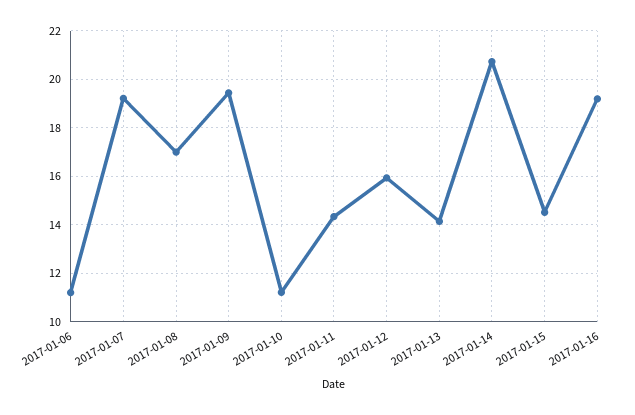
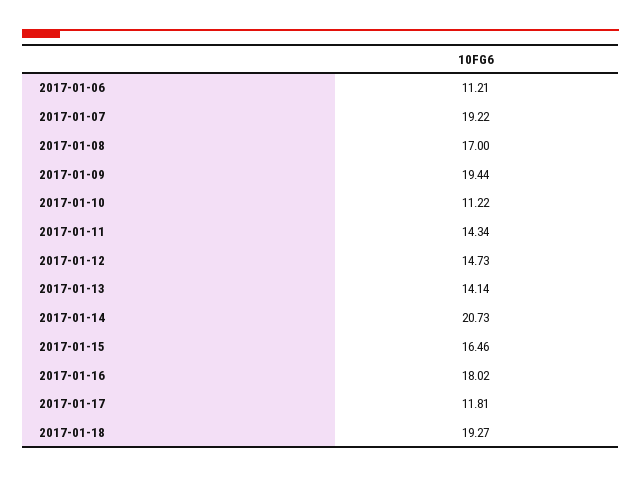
2017-01-12: 16 -> 14.73
2017-01-15: 14.5 -> 16.46
2017-01-16: 19.25 -> 18.02
2017-01-17: none -> 11.81
2017-01-18: none -> 19.27

